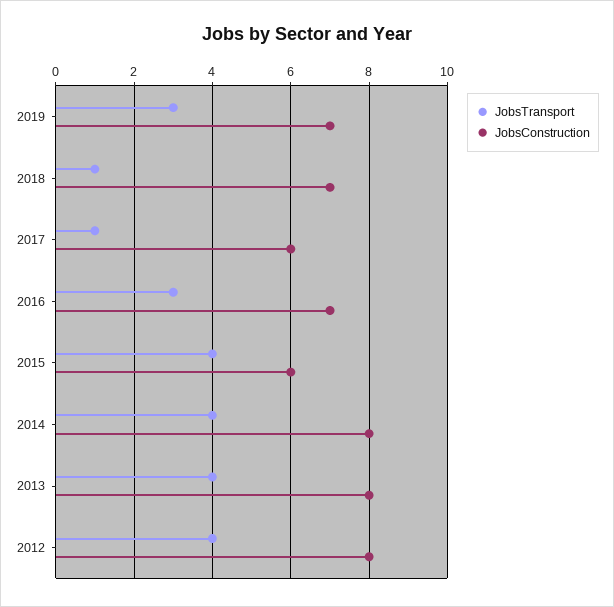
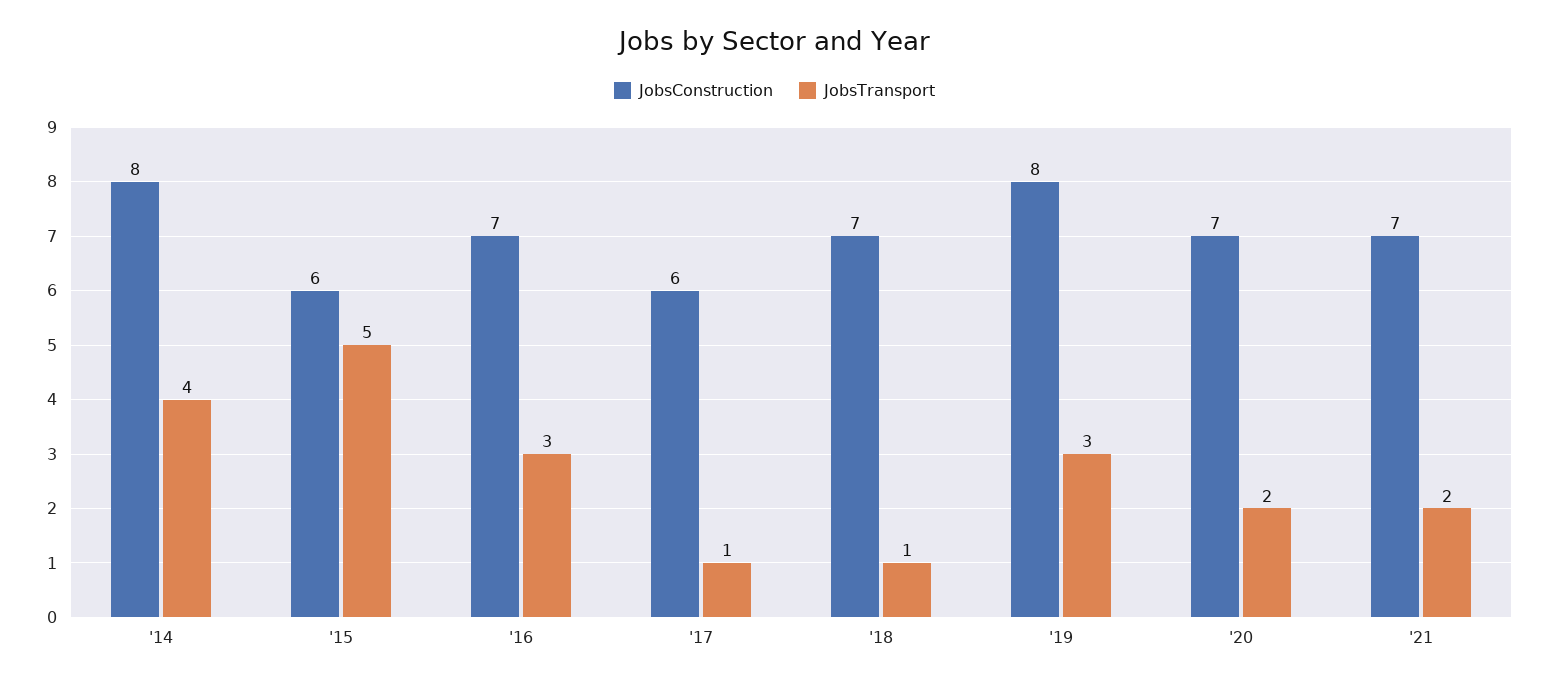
JobsConstruction, 2019: 7 -> 8
JobsTransport, 2015: 4 -> 5
JobsTransport, 2013: 4 -> none
JobsConstruction, 2013: 8 -> none
JobsTransport, 2012: 4 -> none
JobsConstruction, 2012: 8 -> none
JobsConstruction, '20: none -> 7
JobsTransport, '20: none -> 2
JobsConstruction, '21: none -> 7
JobsTransport, '21: none -> 2

